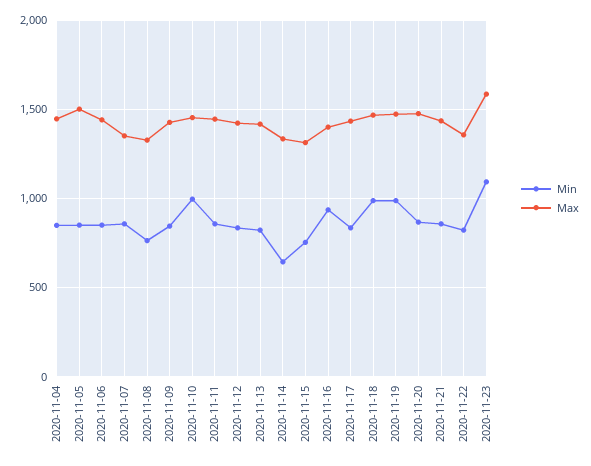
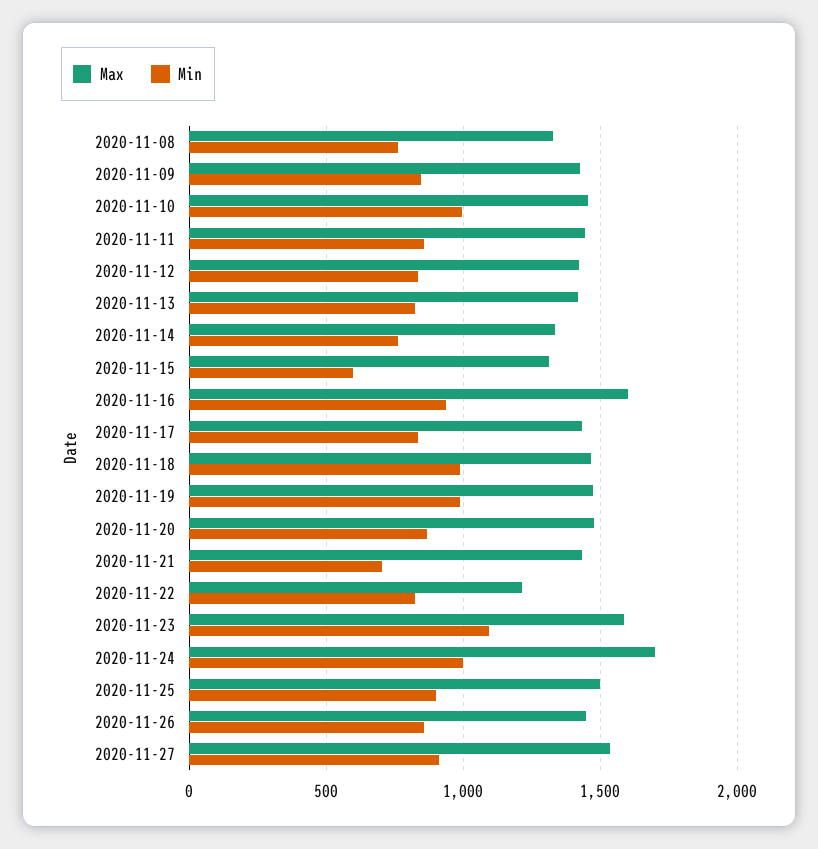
Min, 2020-11-04: 850 -> none
Max, 2020-11-04: 1450 -> none
Min, 2020-11-05: 850 -> none
Max, 2020-11-05: 1500 -> none
Min, 2020-11-06: 850 -> none
Max, 2020-11-06: 1450 -> none
Min, 2020-11-07: 850 -> none
Max, 2020-11-07: 1350 -> none
Min, 2020-11-14: 650 -> 750
Min, 2020-11-15: 750 -> 600
Max, 2020-11-16: 1400 -> 1600
Min, 2020-11-21: 850 -> 700
Max, 2020-11-22: 1350 -> 1200
Max, 2020-11-24: none -> 1700
Min, 2020-11-24: none -> 1000
Max, 2020-11-25: none -> 1500
Min, 2020-11-25: none -> 900
Max, 2020-11-26: none -> 1450
Min, 2020-11-26: none -> 850
Max, 2020-11-27: none -> 1550
Min, 2020-11-27: none -> 900

